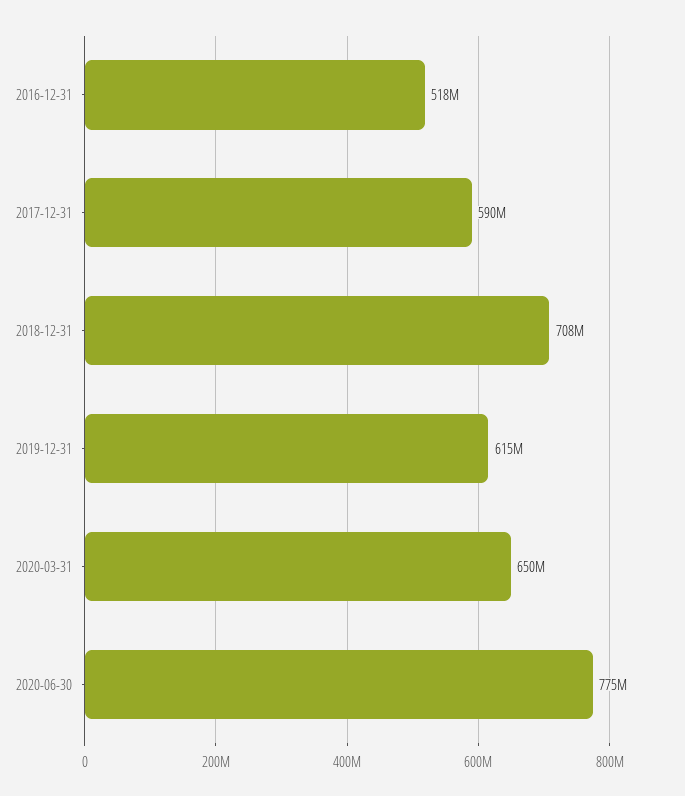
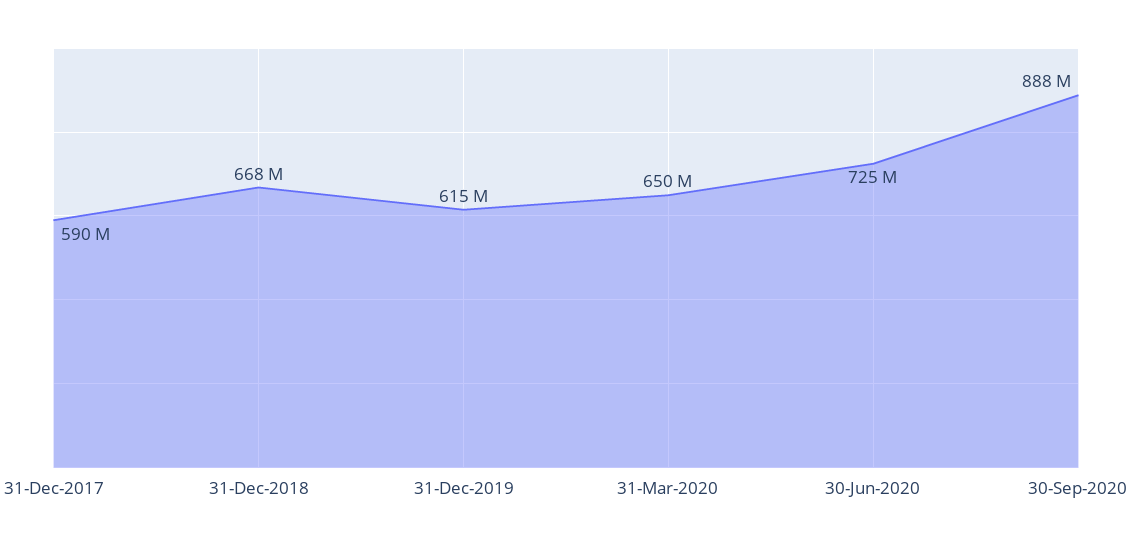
2016-12-31: 518000000 -> none
2018-12-31: 708000000 -> 668000000
2020-06-30: 775000000 -> 725000000
30-Sep-2020: none -> 888000000

